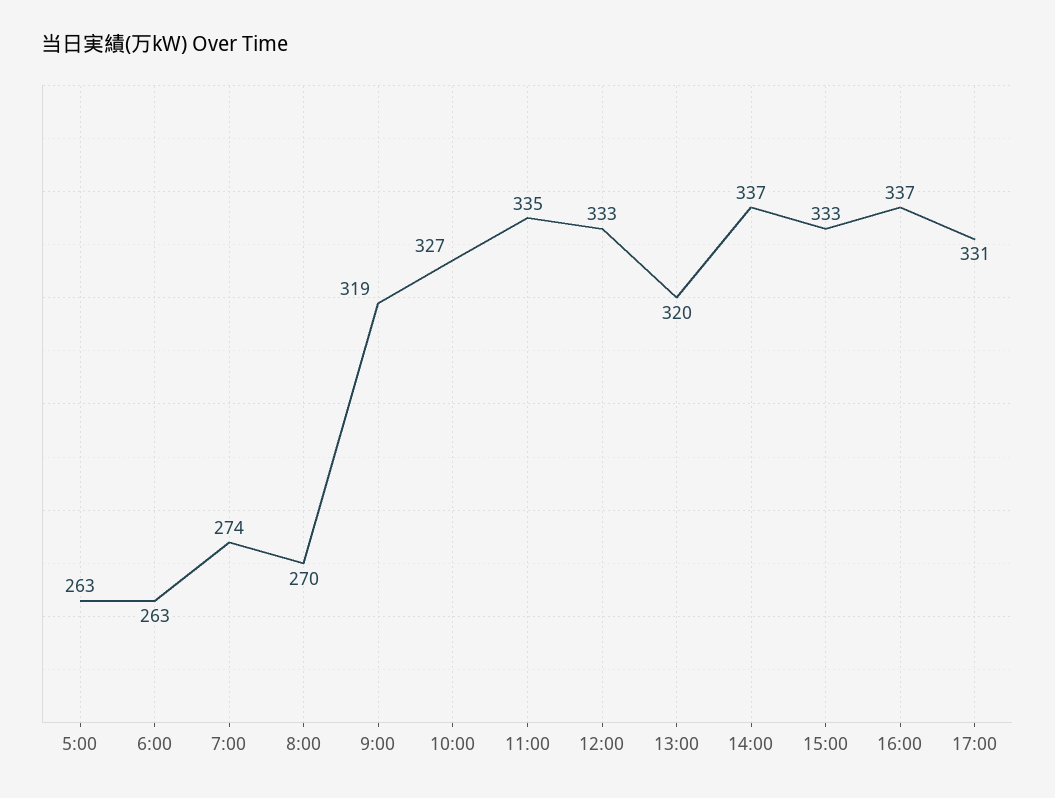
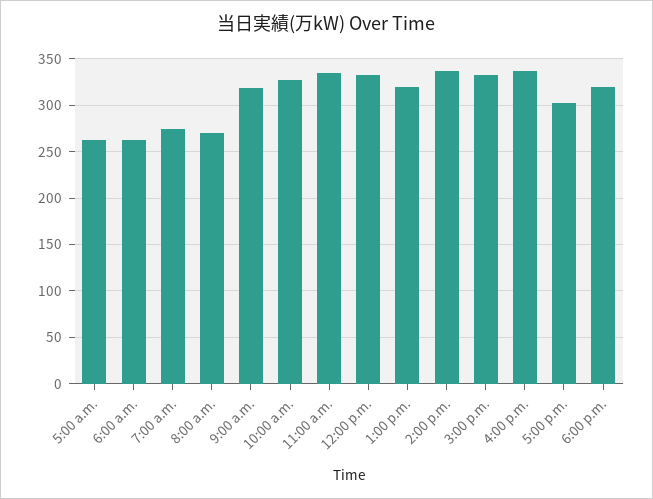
17:00: 331 -> 300
6:00 p.m.: none -> 320

